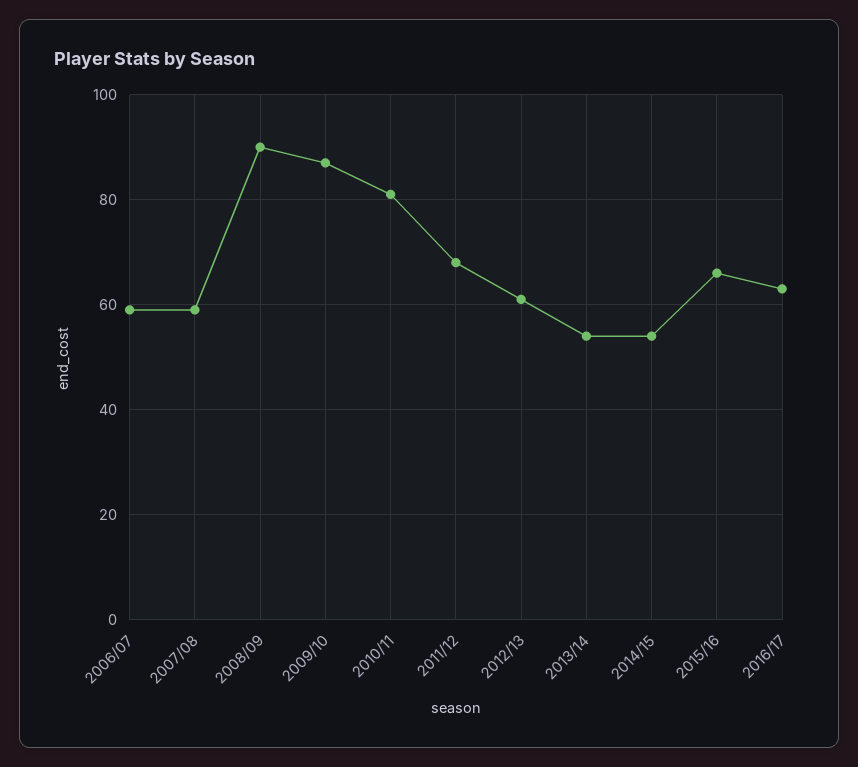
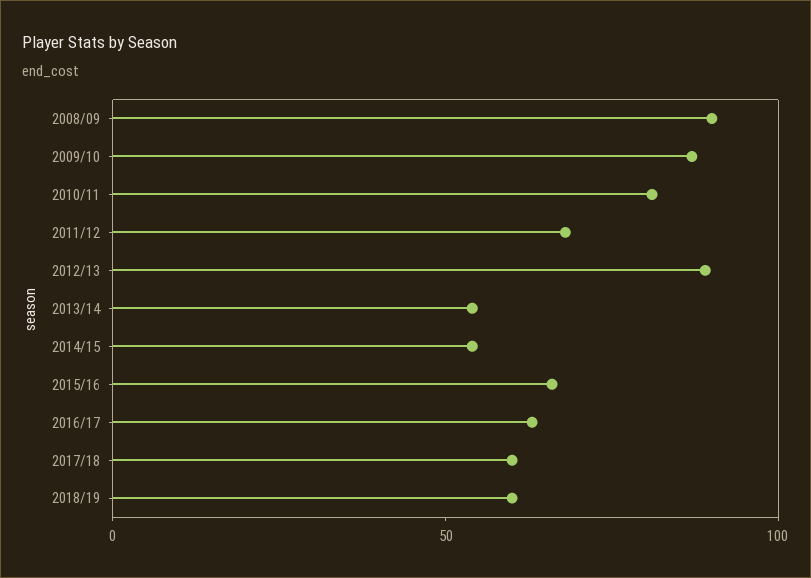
2006/07: 60 -> none
2007/08: 60 -> none
2012/13: 60 -> 90
2017/18: none -> 60
2018/19: none -> 60

